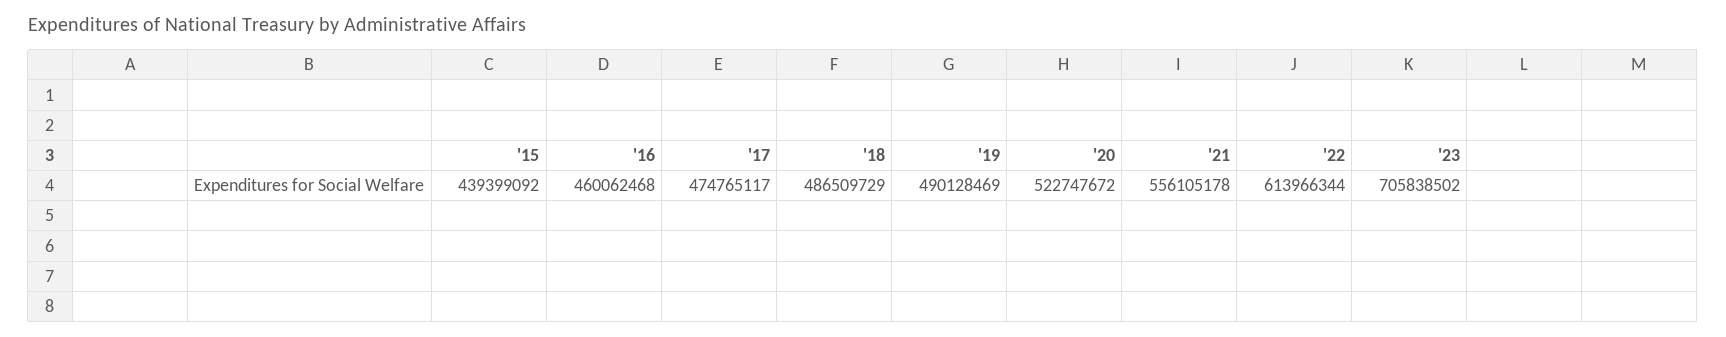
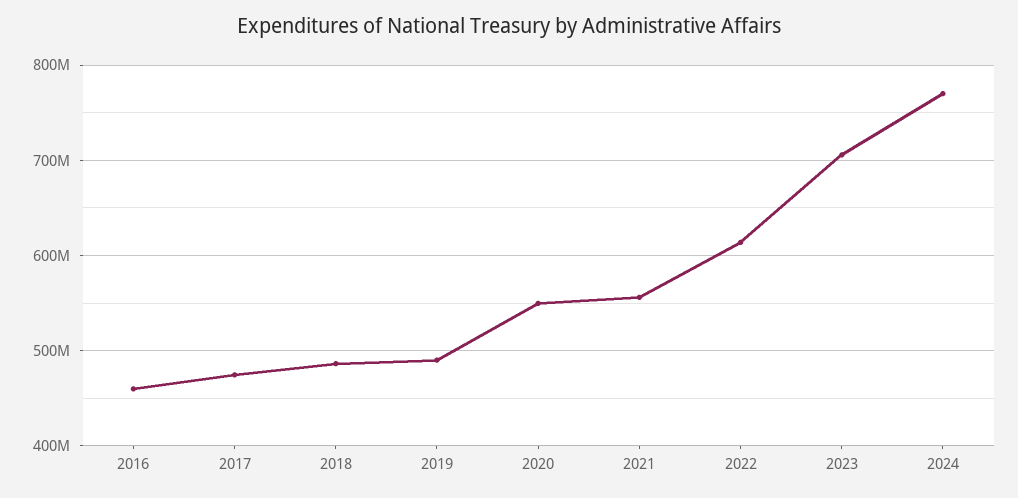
'15: 439399092 -> none
'20: 522747672 -> 550000000
2024: none -> 770000000

